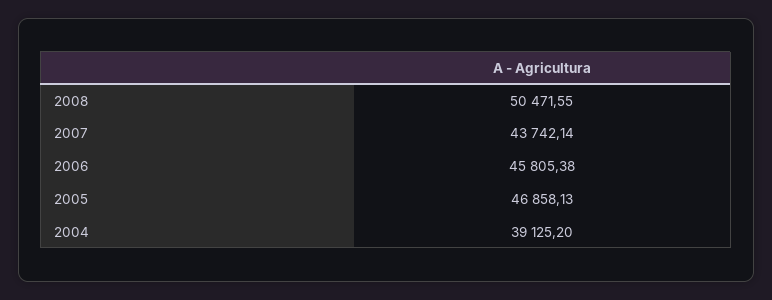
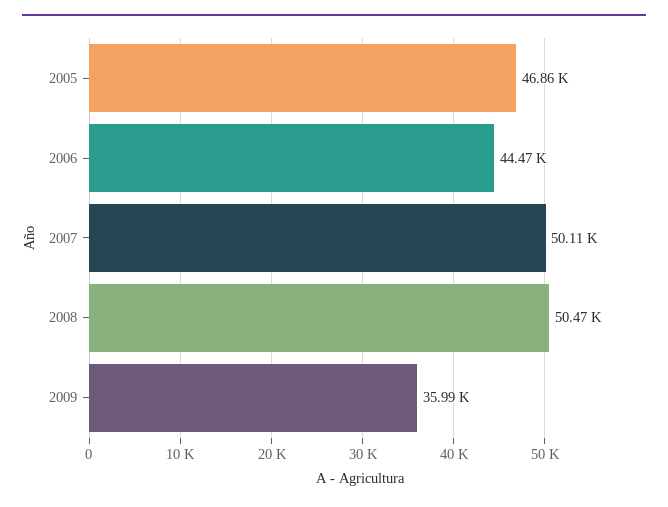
2007: 43742.14 -> 50110
2006: 45805.38 -> 44470
2004: 39125.2 -> none
2009: none -> 35990

